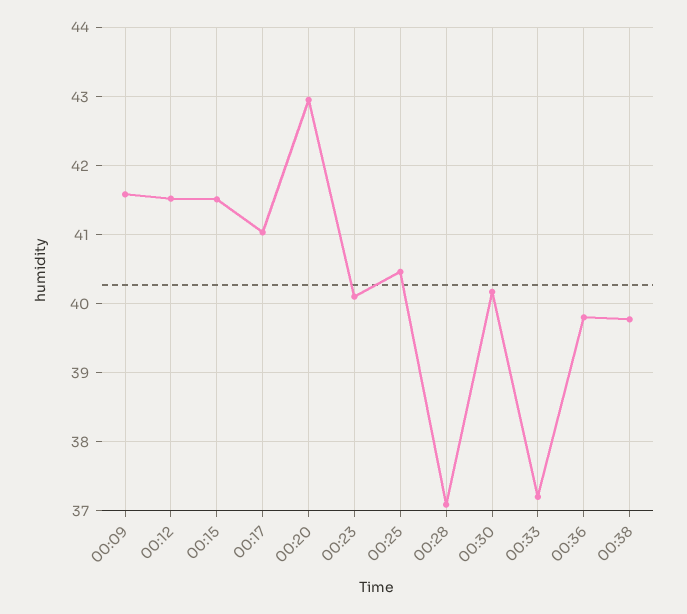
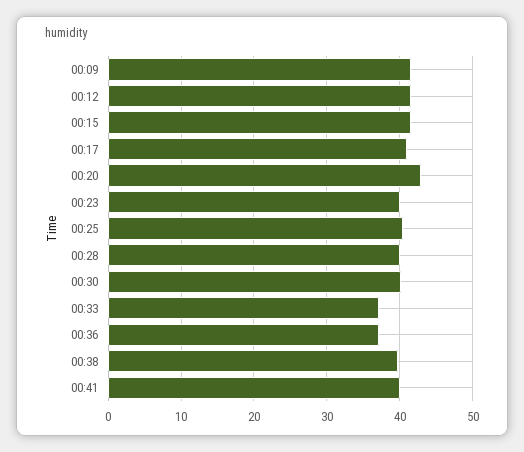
00:28: 37.1 -> 40
00:36: 39.8 -> 37
00:41: none -> 40

